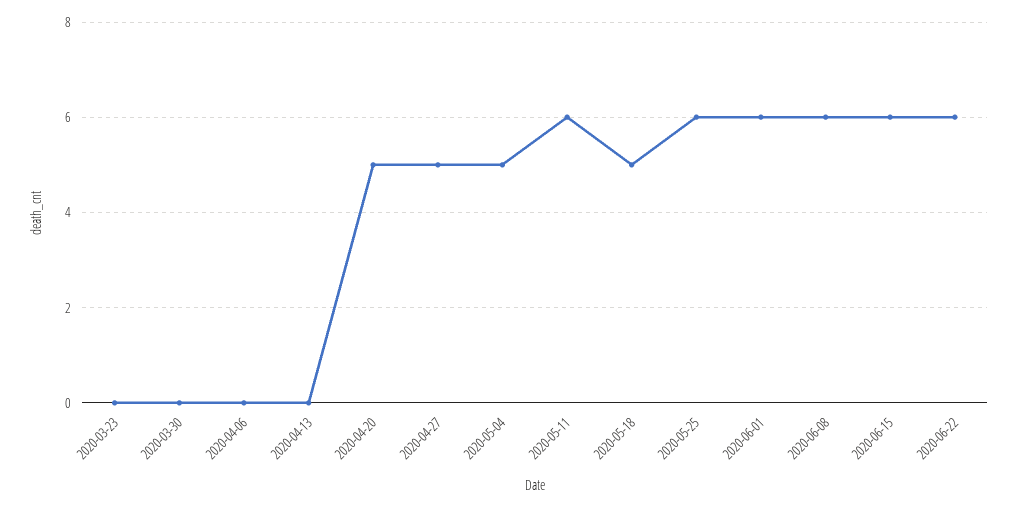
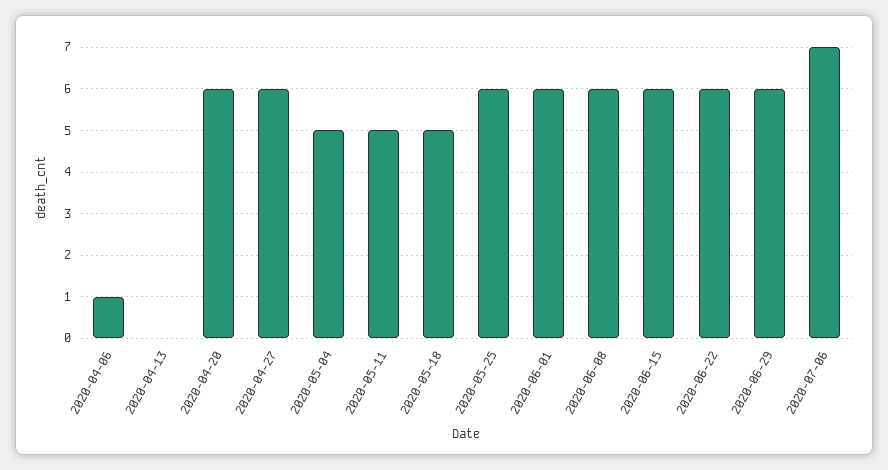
2020-03-23: 0 -> none
2020-03-30: 0 -> none
2020-04-06: 0 -> 1
2020-04-20: 5 -> 6
2020-04-27: 5 -> 6
2020-05-11: 6 -> 5
2020-06-29: none -> 6
2020-07-06: none -> 7

